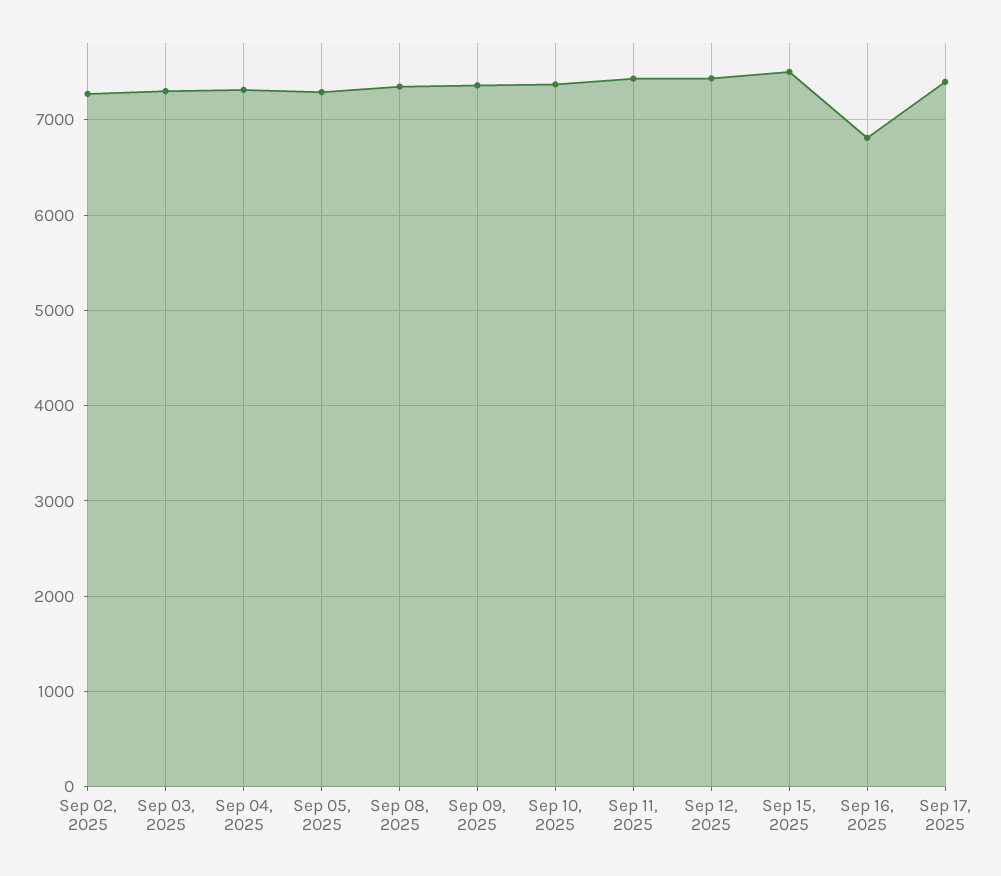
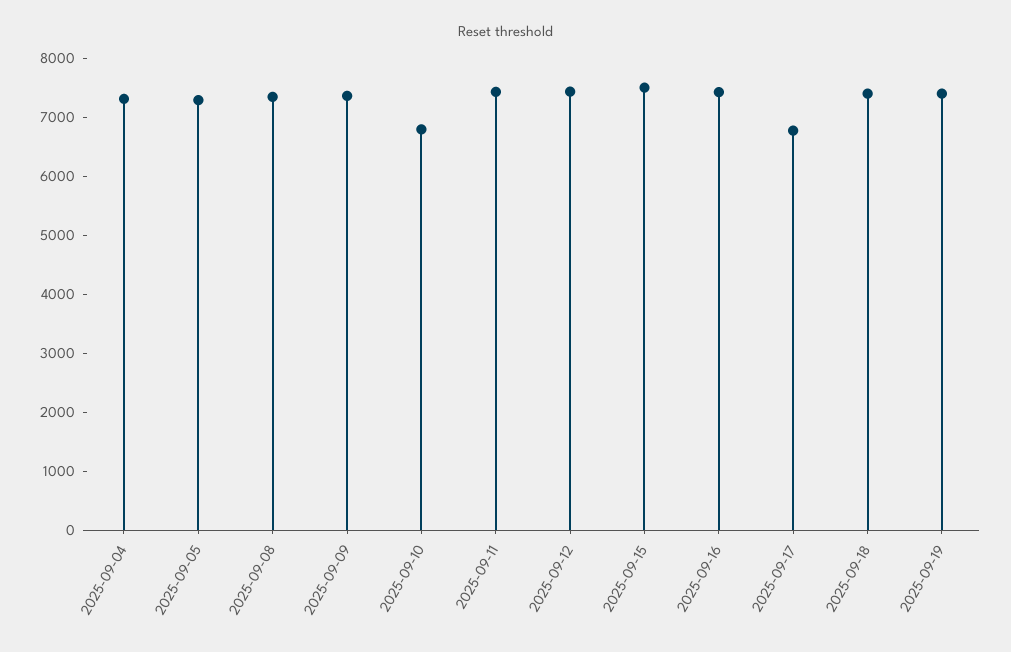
Sep 02, 2025: 7300 -> none
Sep 03, 2025: 7300 -> none
Sep 10, 2025: 7400 -> 6800
Sep 16, 2025: 6800 -> 7400
Sep 17, 2025: 7400 -> 6800
2025-09-18: none -> 7400
2025-09-19: none -> 7400

